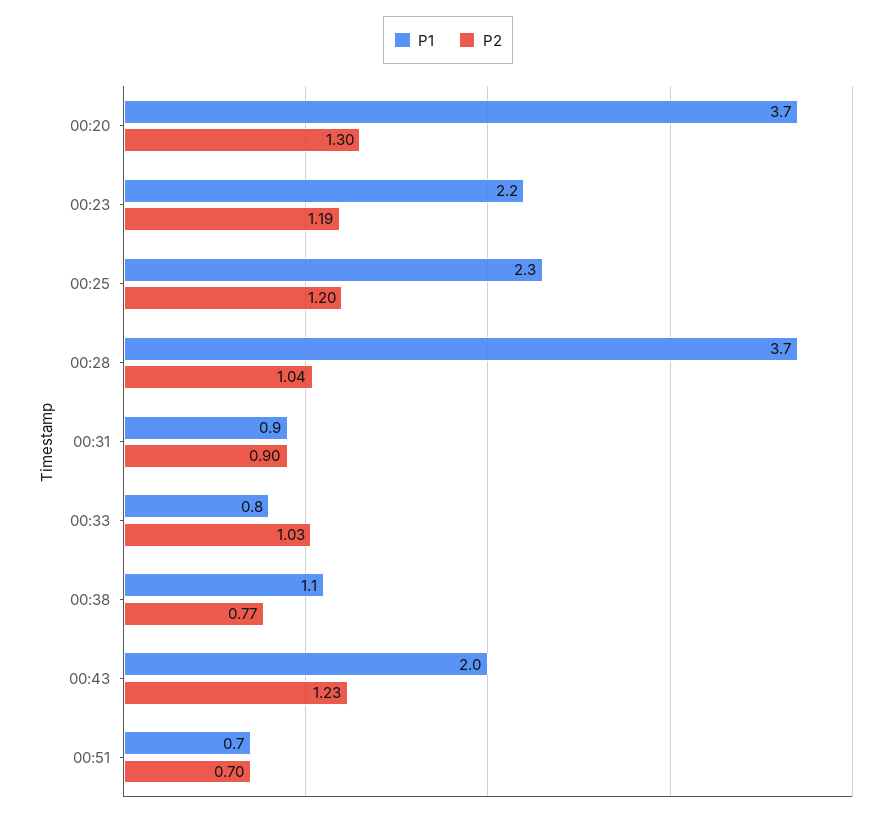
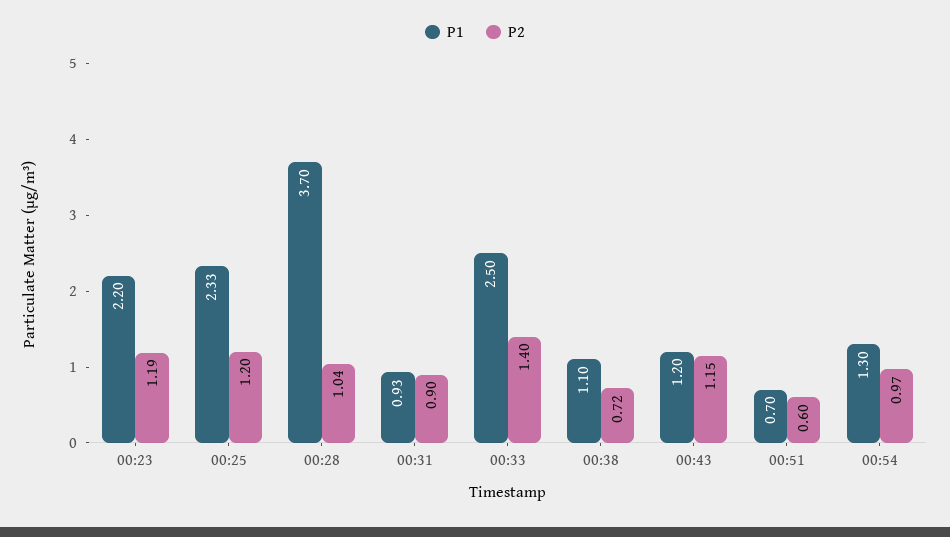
P1, 00:20: 3.7 -> none
P2, 00:20: 1.3 -> none
P1, 00:33: 0.8 -> 2.5
P2, 00:33: 1.03 -> 1.4
P2, 00:38: 0.77 -> 0.72
P1, 00:43: 2 -> 1.2
P2, 00:43: 1.23 -> 1.15
P2, 00:51: 0.7 -> 0.6
P1, 00:54: none -> 1.3
P2, 00:54: none -> 0.97

